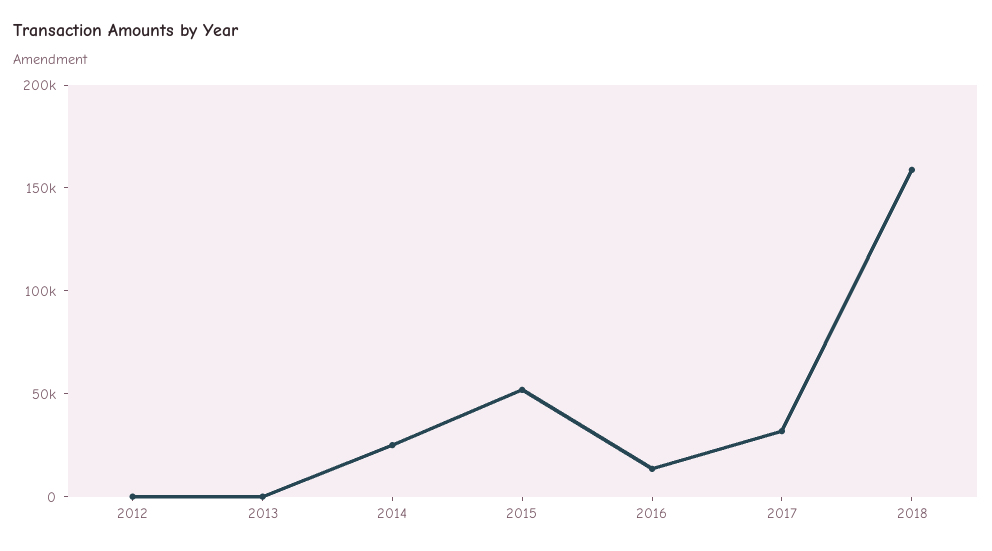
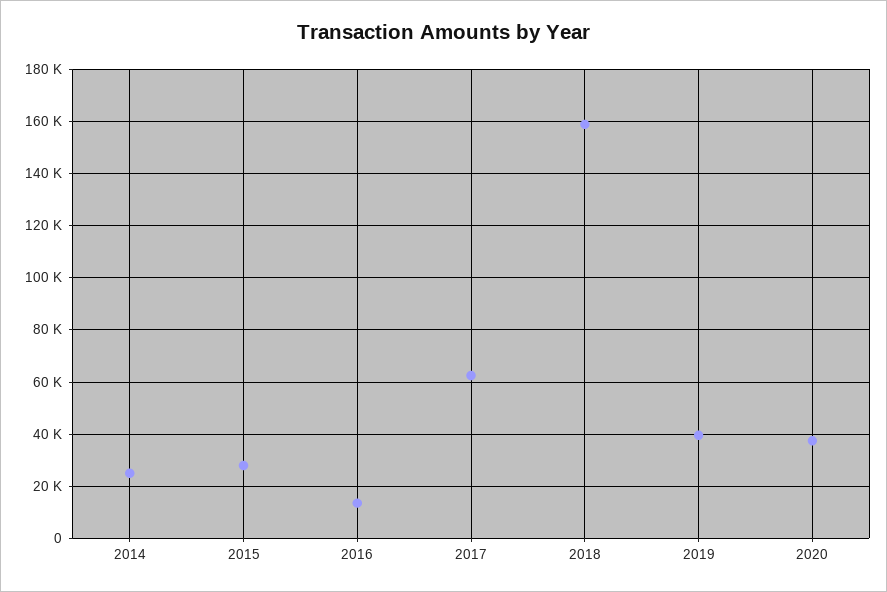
2012: 0 -> none
2013: 0 -> none
2015: 50000 -> 27500
2017: 30000 -> 62500
2019: none -> 40000
2020: none -> 37500

